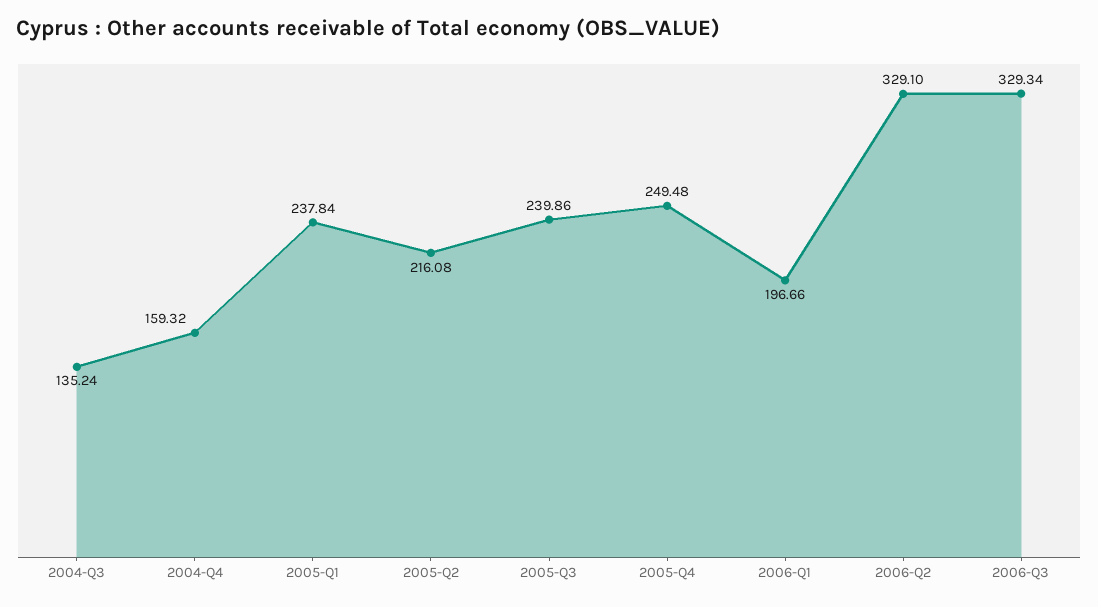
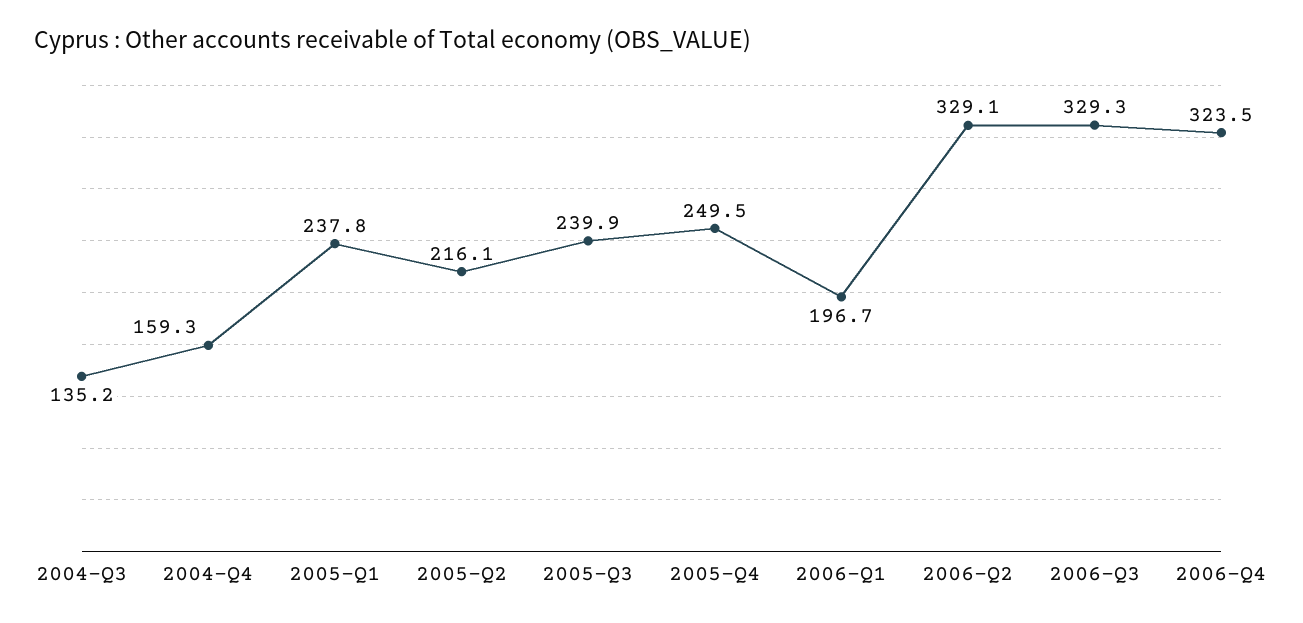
2006-Q4: none -> 323.5

